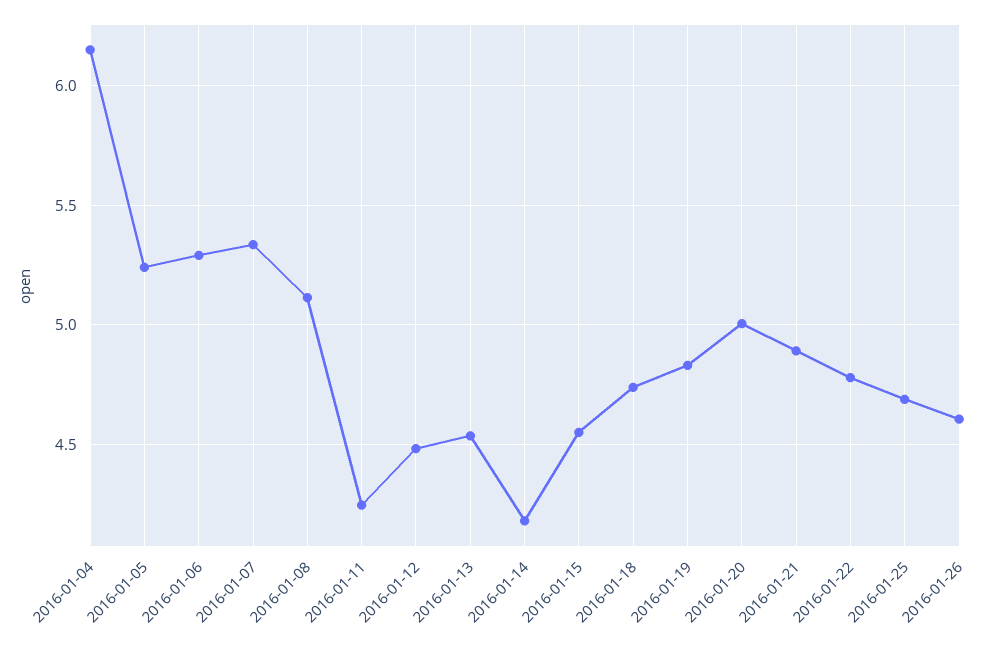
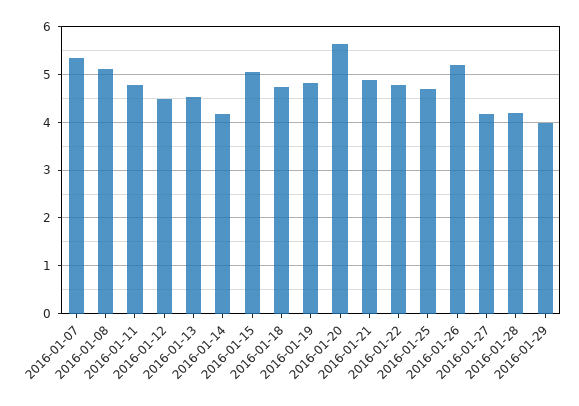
2016-01-04: 6.15 -> none
2016-01-05: 5.25 -> none
2016-01-06: 5.3 -> none
2016-01-11: 4.25 -> 4.8
2016-01-15: 4.55 -> 5
2016-01-20: 5 -> 5.6
2016-01-26: 4.6 -> 5.2
2016-01-27: none -> 4.2
2016-01-28: none -> 4.2
2016-01-29: none -> 4

